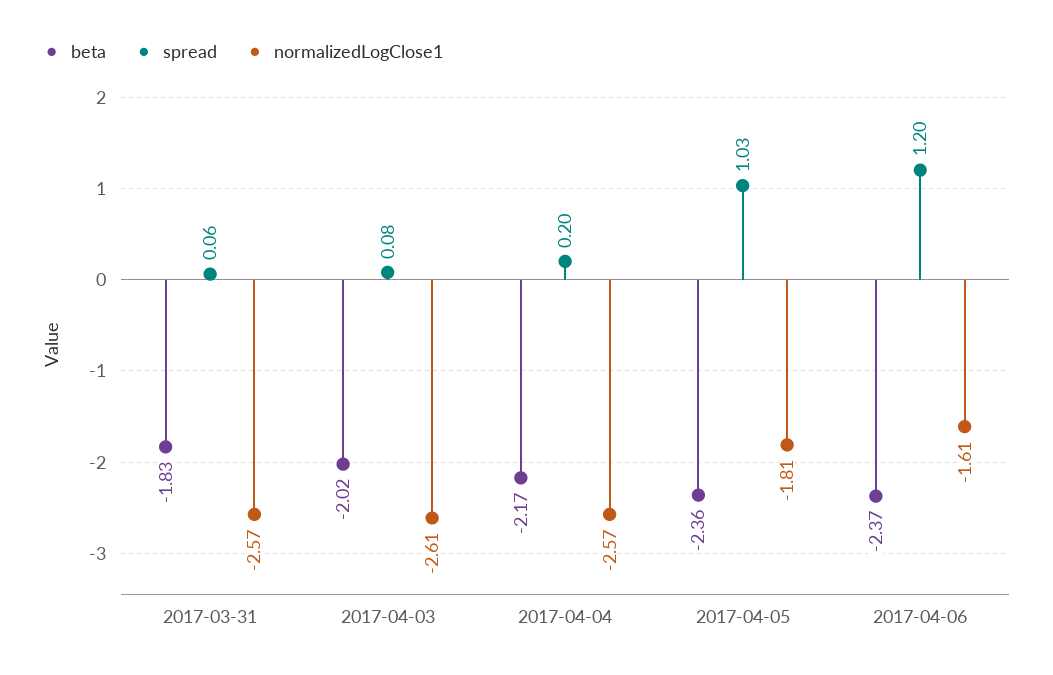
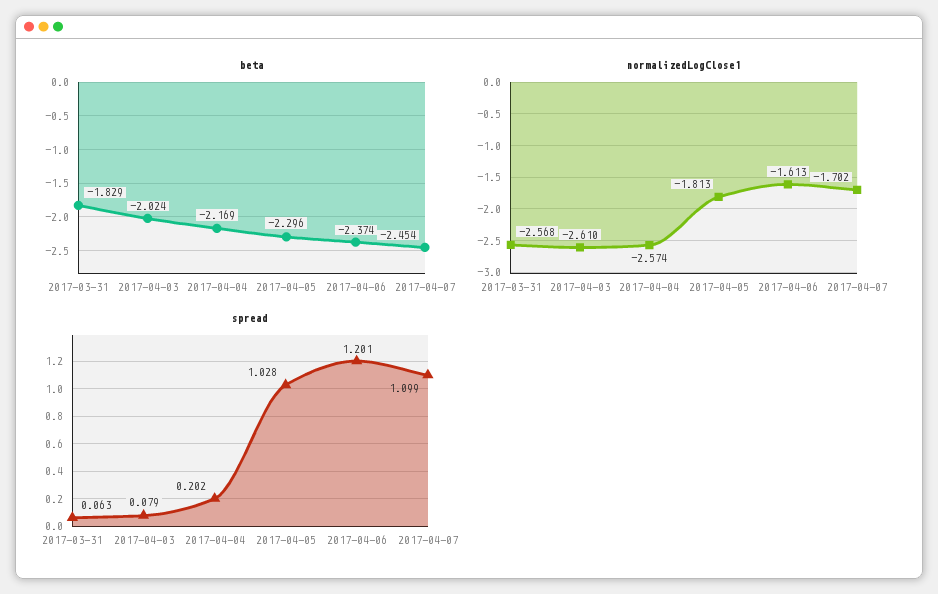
beta, 2017-04-05: -2.36 -> -2.296
beta, 2017-04-07: none -> -2.454
normalizedLogClose1, 2017-04-07: none -> -1.702
spread, 2017-04-07: none -> 1.099

